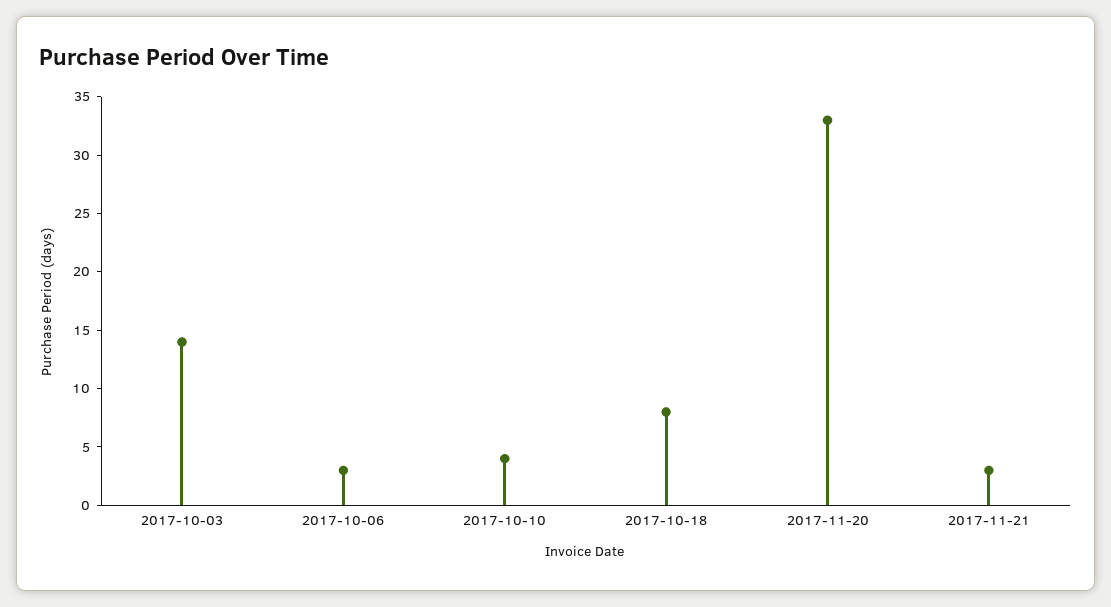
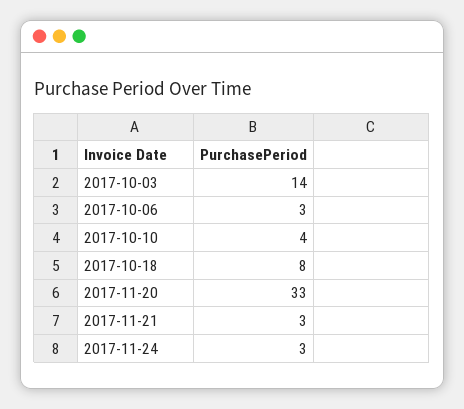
2017-11-24: none -> 3

